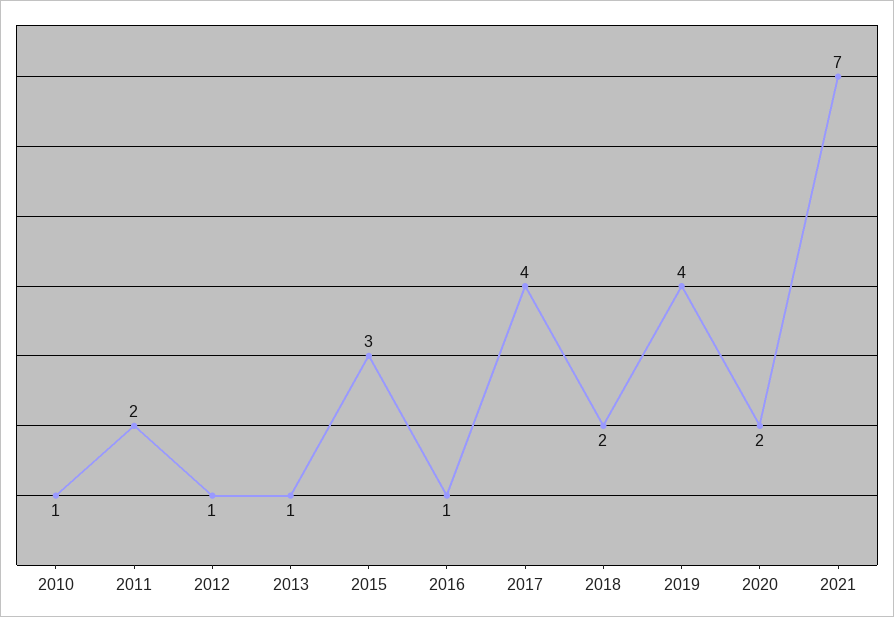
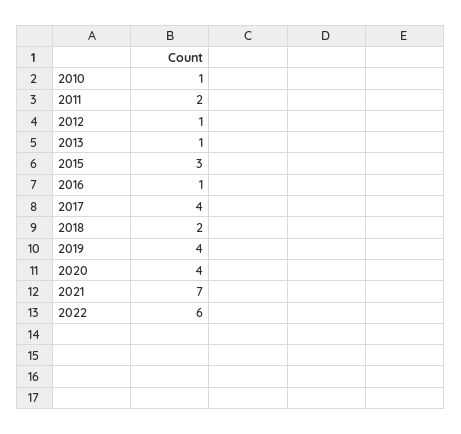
2020: 2 -> 4
2022: none -> 6

